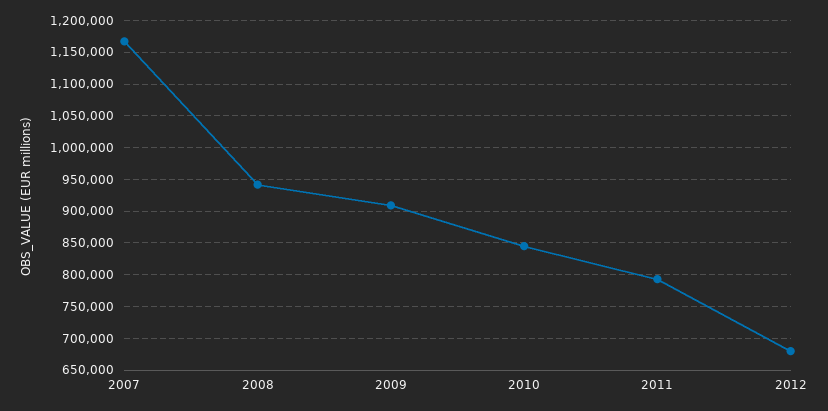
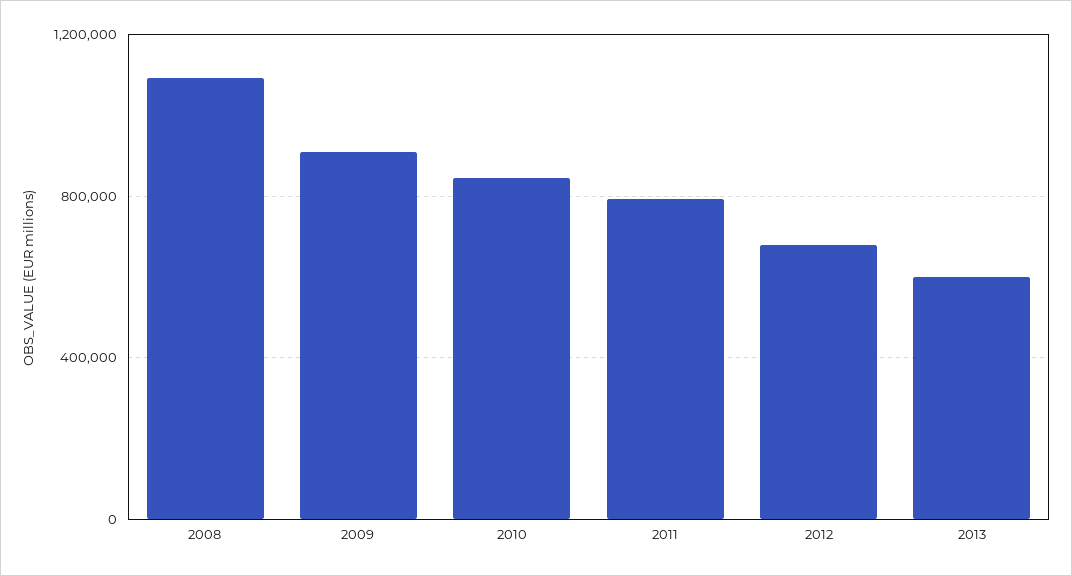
2007: 1170000 -> none
2008: 940000 -> 1100000
2013: none -> 600000

